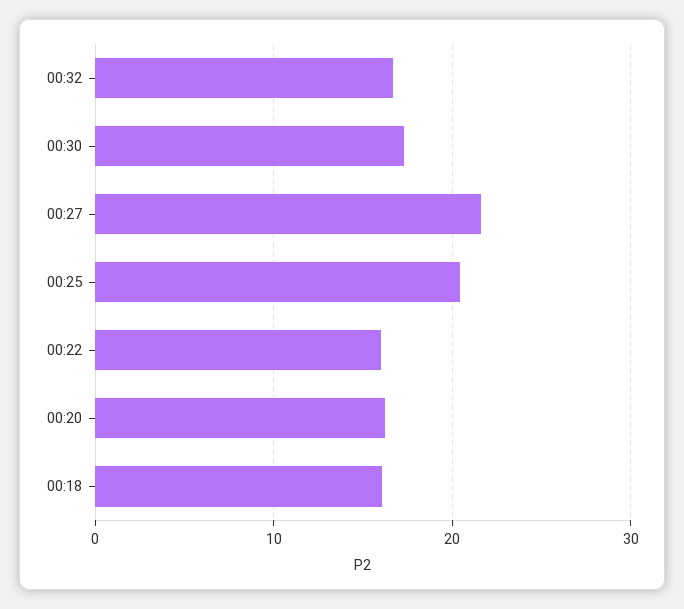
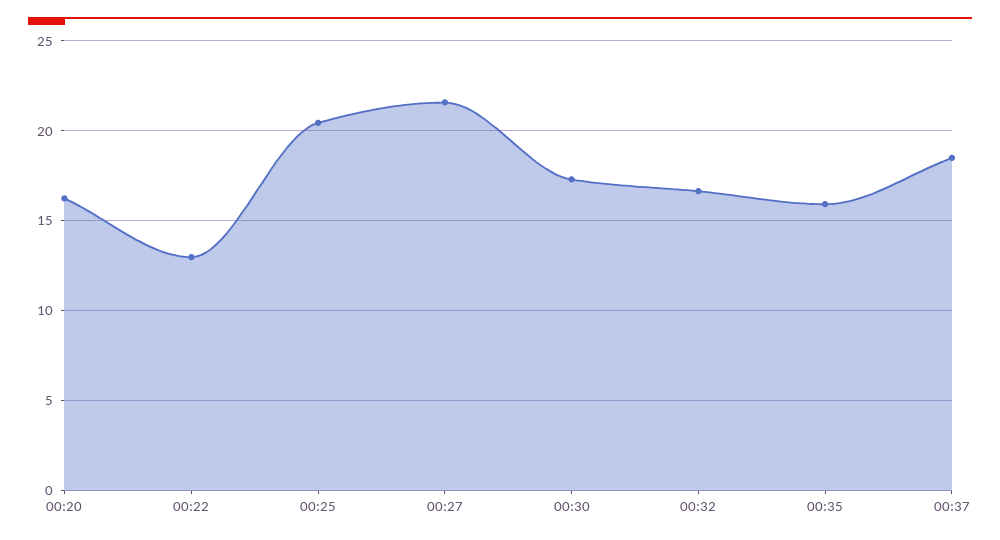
00:22: 16 -> 13
00:18: 16 -> none
00:35: none -> 16
00:37: none -> 18.5

